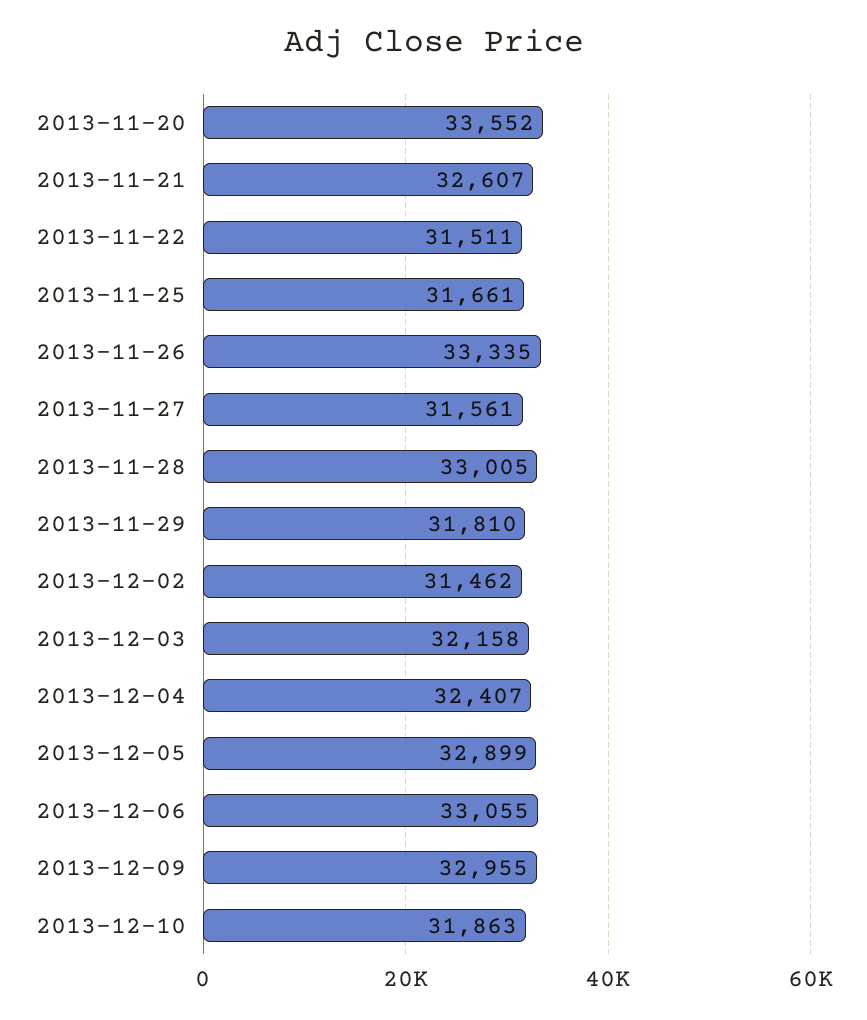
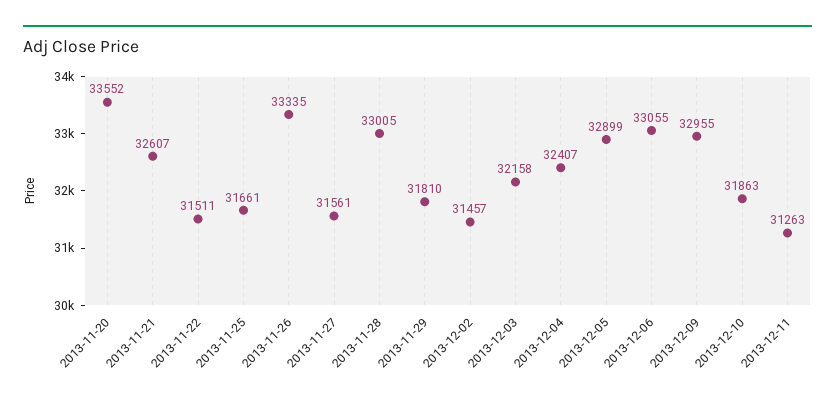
2013-12-02: 31462 -> 31457
2013-12-11: none -> 31263

